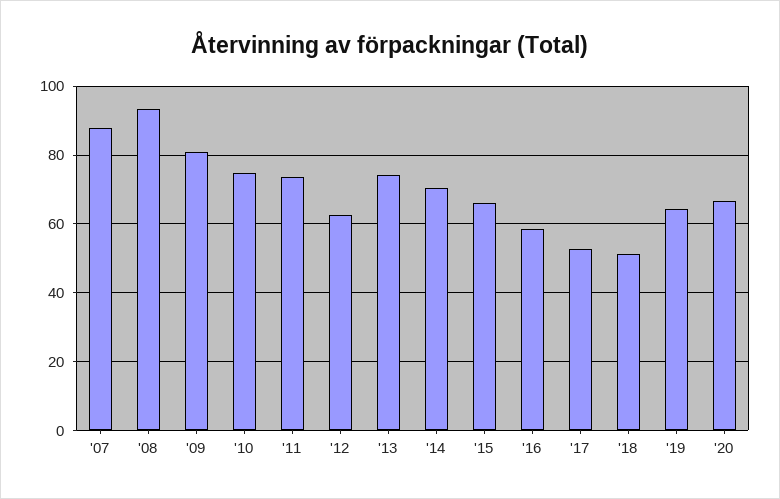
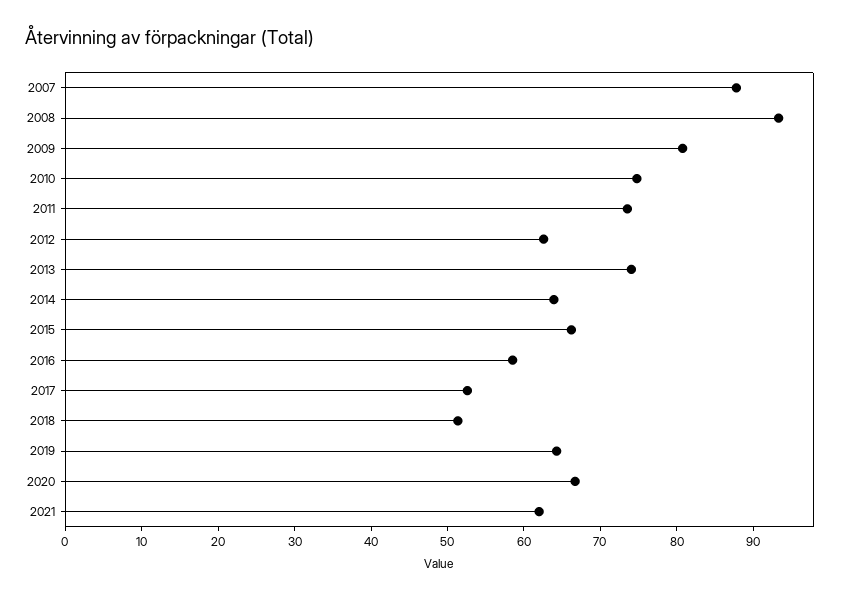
'14: 70 -> 64
2021: none -> 62

